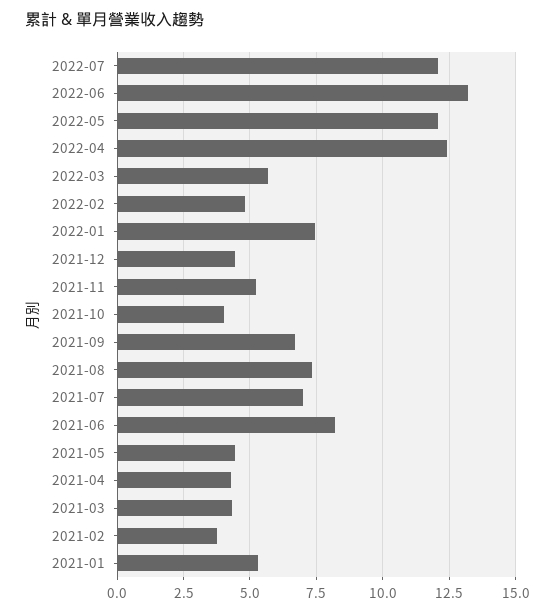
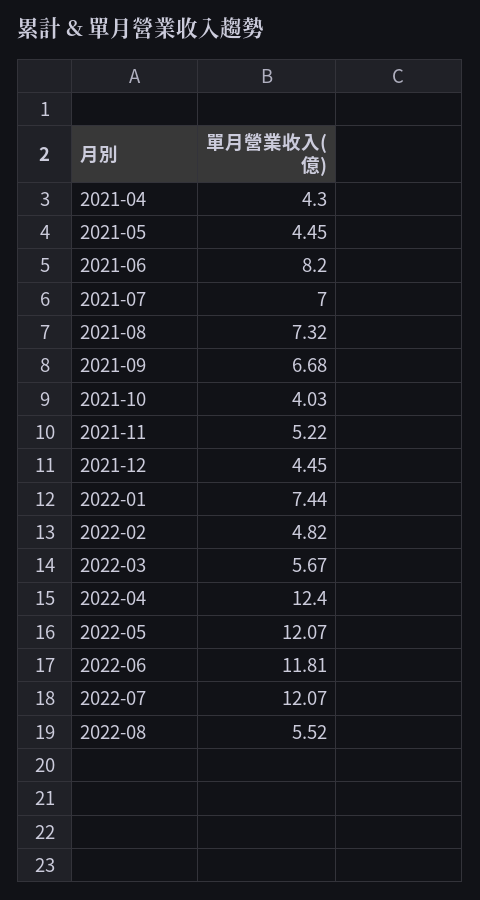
2022-06: 13.25 -> 11.81
2021-03: 4.25 -> none
2021-02: 3.75 -> none
2021-01: 5.25 -> none
2022-08: none -> 5.52

